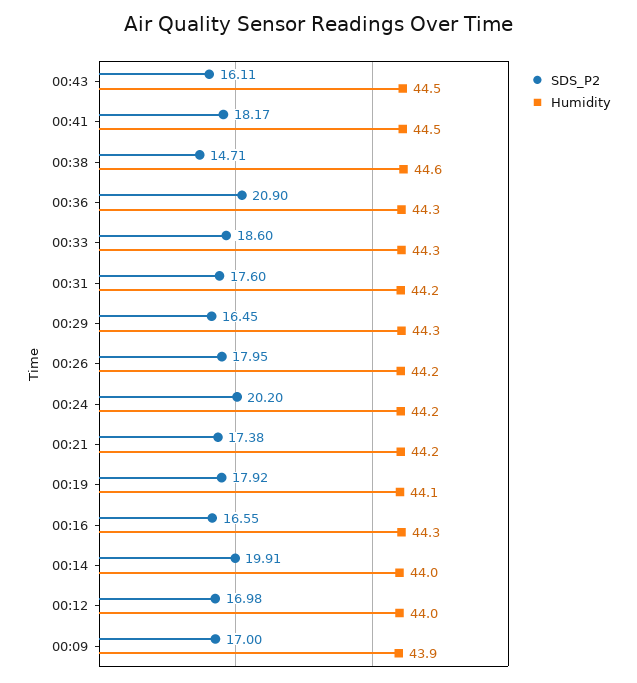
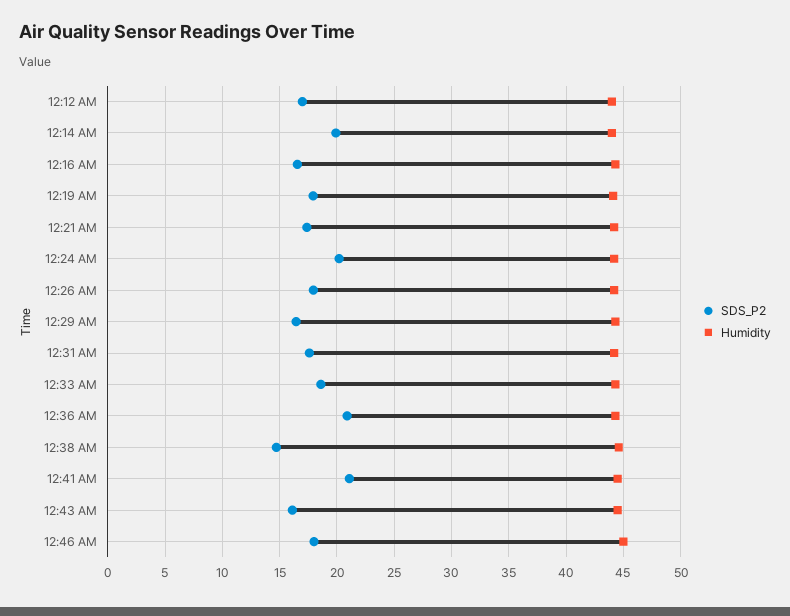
SDS_P2, 00:41: 18.17 -> 21
SDS_P2, 00:09: 17 -> none
Humidity, 00:09: 43.9 -> none
SDS_P2, 12:46 AM: none -> 18
Humidity, 12:46 AM: none -> 45

